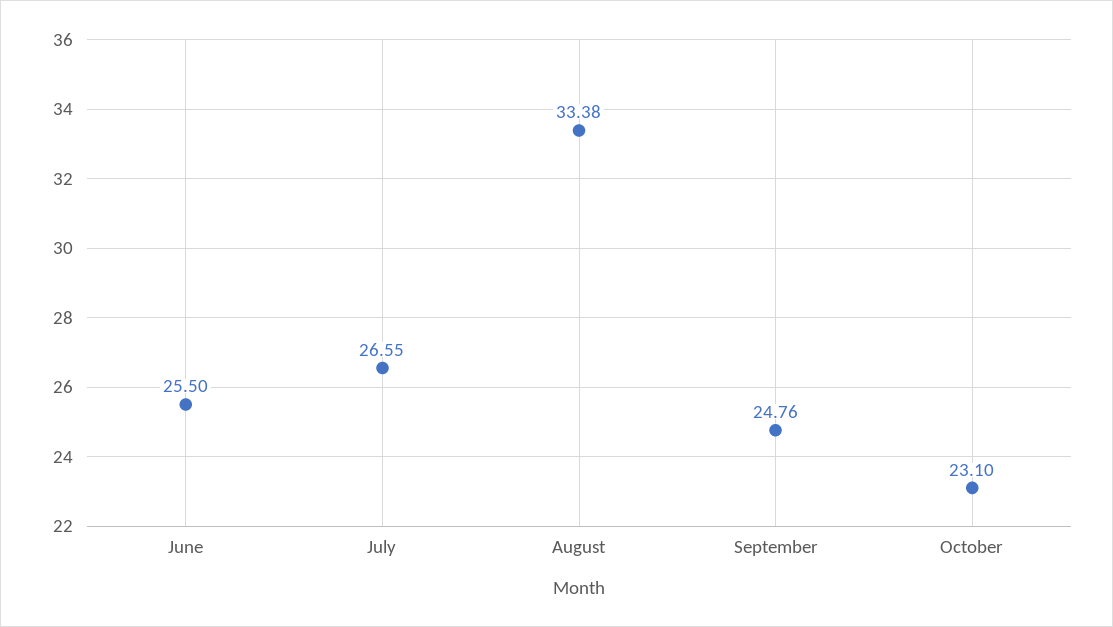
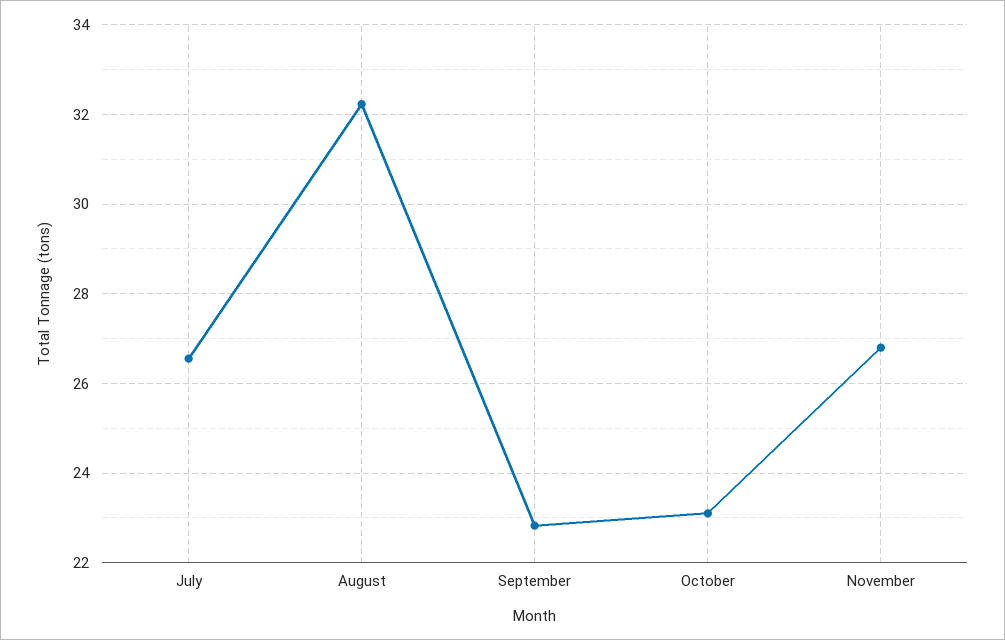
June: 25.5 -> none
August: 33.38 -> 32.2
September: 24.76 -> 22.8
November: none -> 26.8

